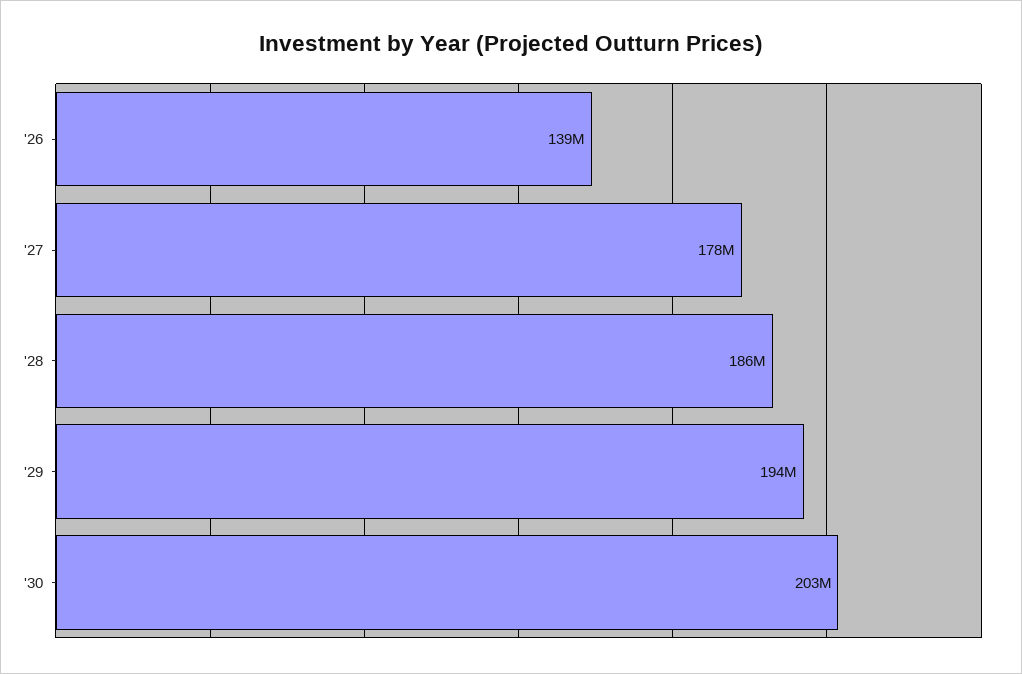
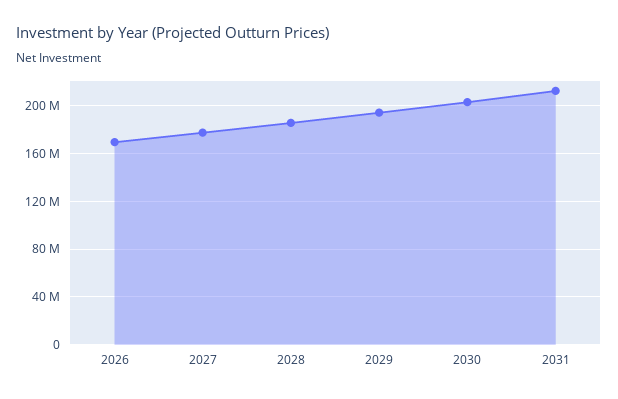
'26: 139000000 -> 170000000
2031: none -> 210000000

